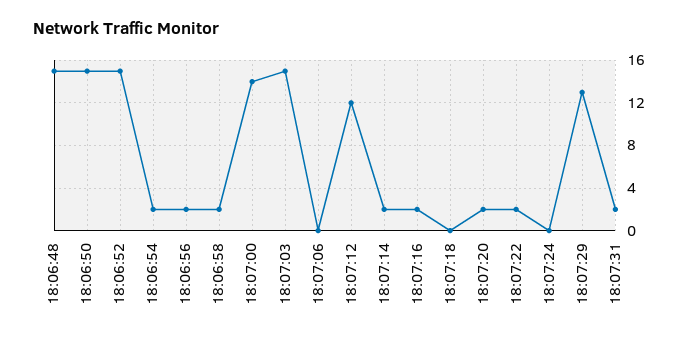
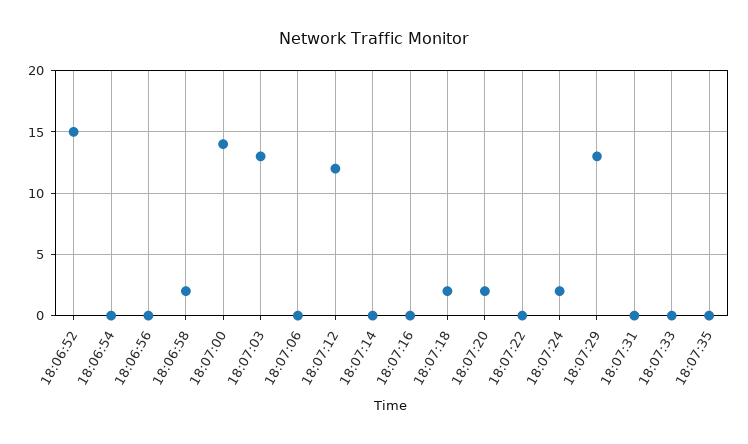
18:06:48: 15 -> none
18:06:50: 15 -> none
18:06:54: 2 -> 0
18:06:56: 2 -> 0
18:07:03: 15 -> 13
18:07:14: 2 -> 0
18:07:16: 2 -> 0
18:07:18: 0 -> 2
18:07:22: 2 -> 0
18:07:24: 0 -> 2
18:07:31: 2 -> 0
18:07:33: none -> 0
18:07:35: none -> 0

